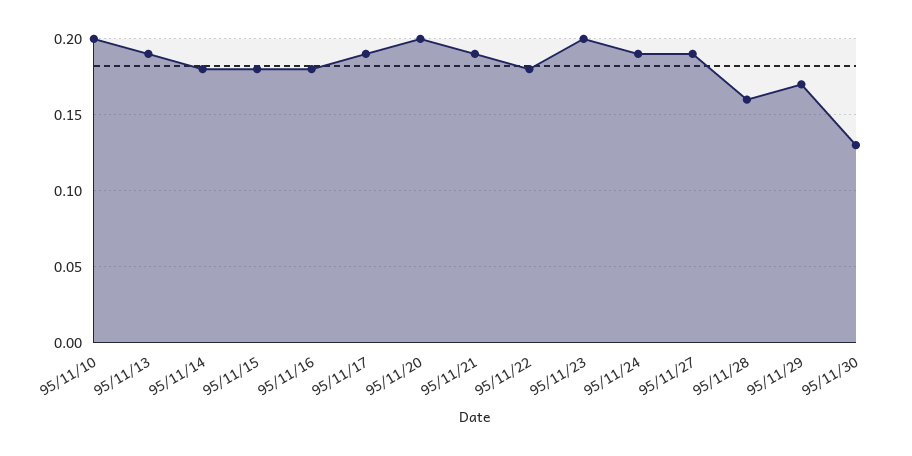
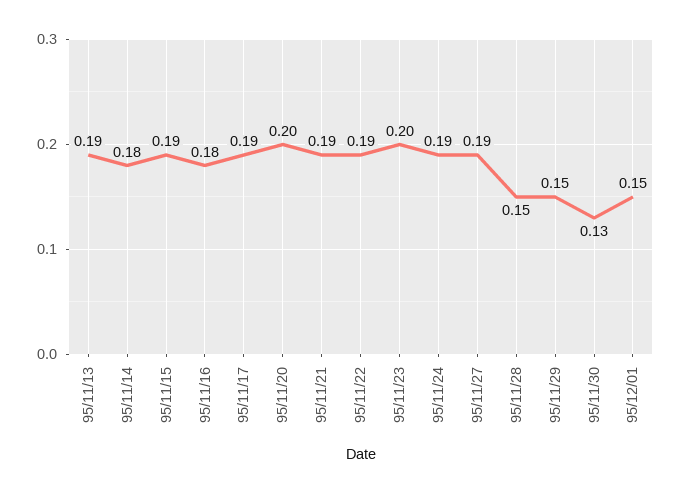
95/11/10: 0.2 -> none
95/11/15: 0.18 -> 0.19
95/11/22: 0.18 -> 0.19
95/11/28: 0.16 -> 0.15
95/11/29: 0.17 -> 0.15
95/12/01: none -> 0.15

